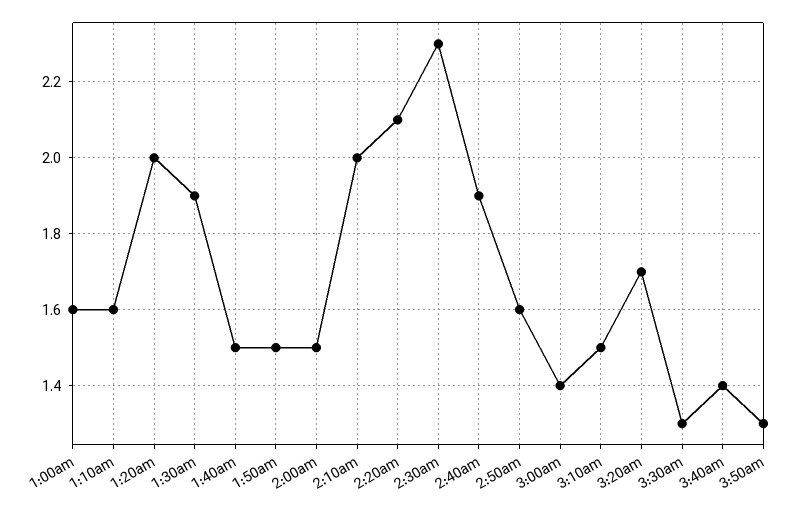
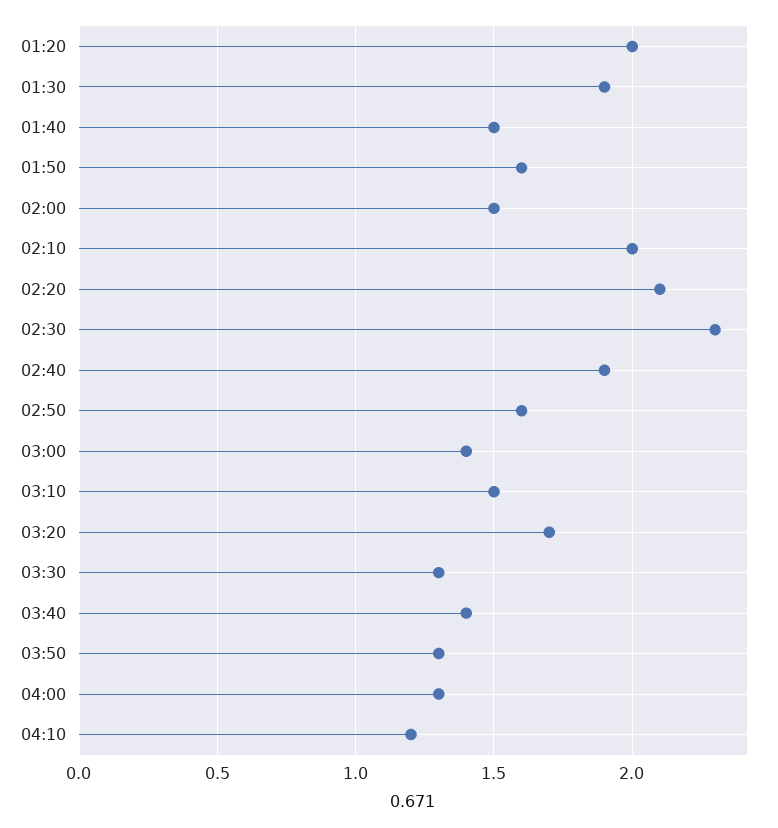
1:00am: 1.6 -> none
1:10am: 1.6 -> none
1:50am: 1.5 -> 1.6
04:00: none -> 1.3
04:10: none -> 1.2

